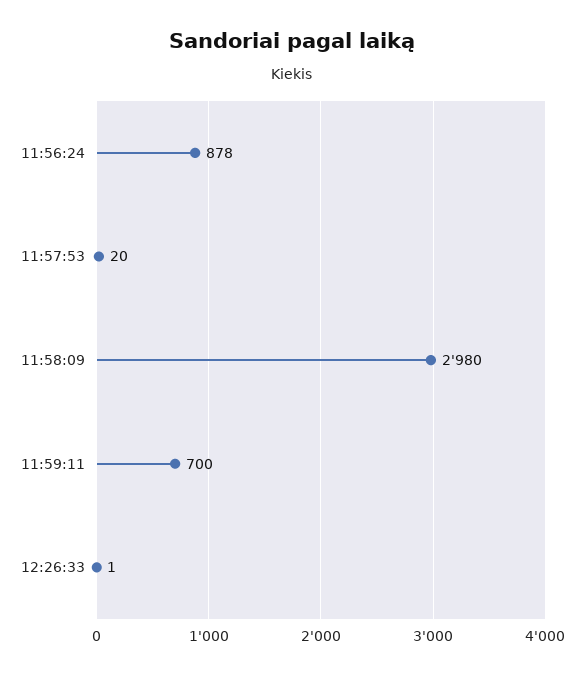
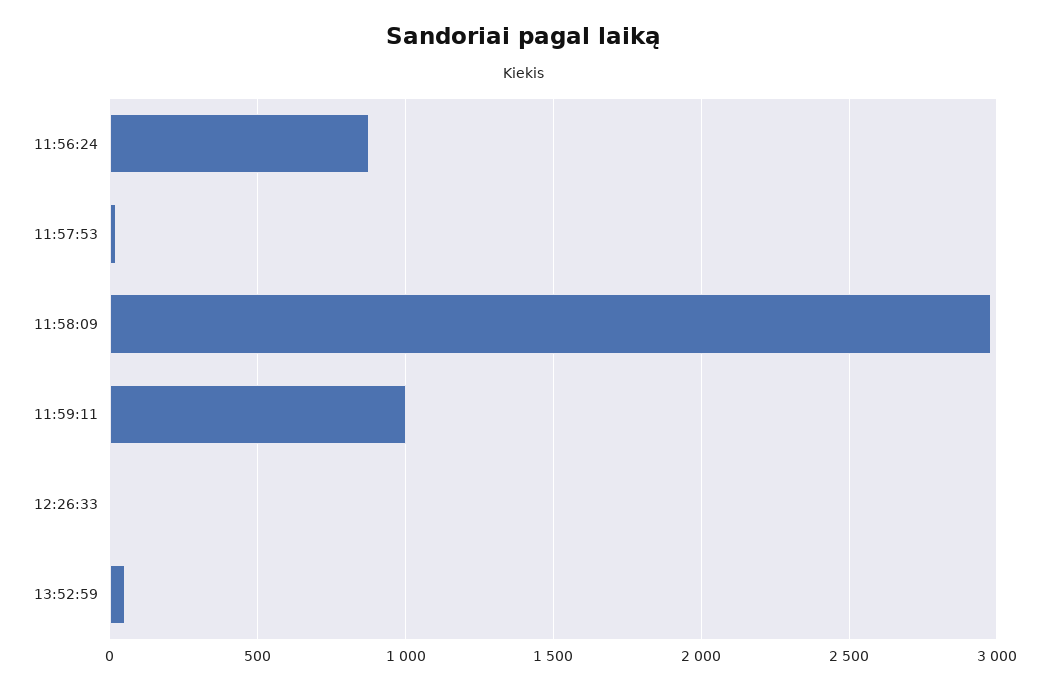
11:59:11: 700 -> 1000
13:52:59: none -> 50

